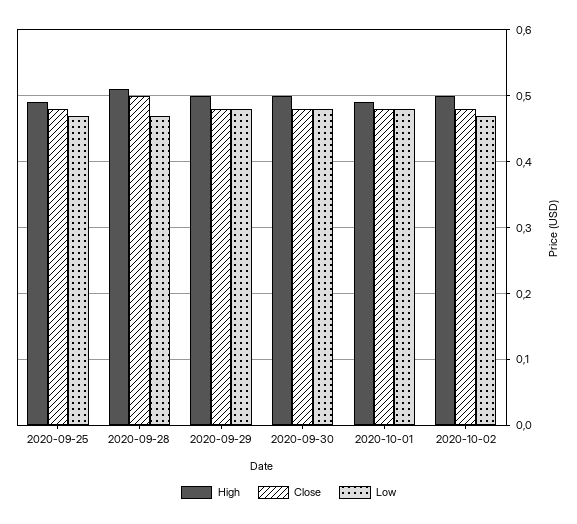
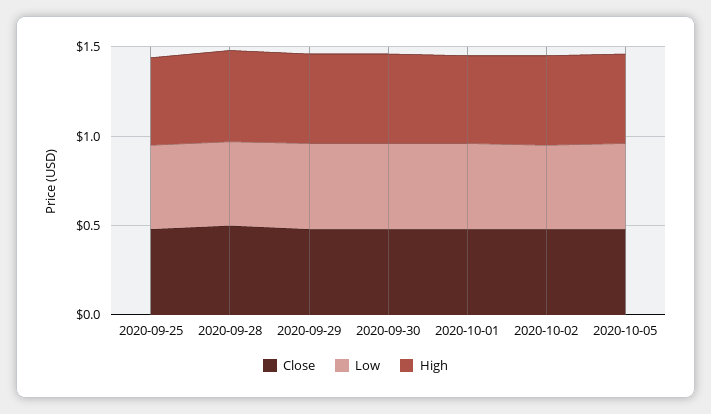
Close, 2020-10-05: none -> 0.5
Low, 2020-10-05: none -> 0.5
High, 2020-10-05: none -> 0.5

